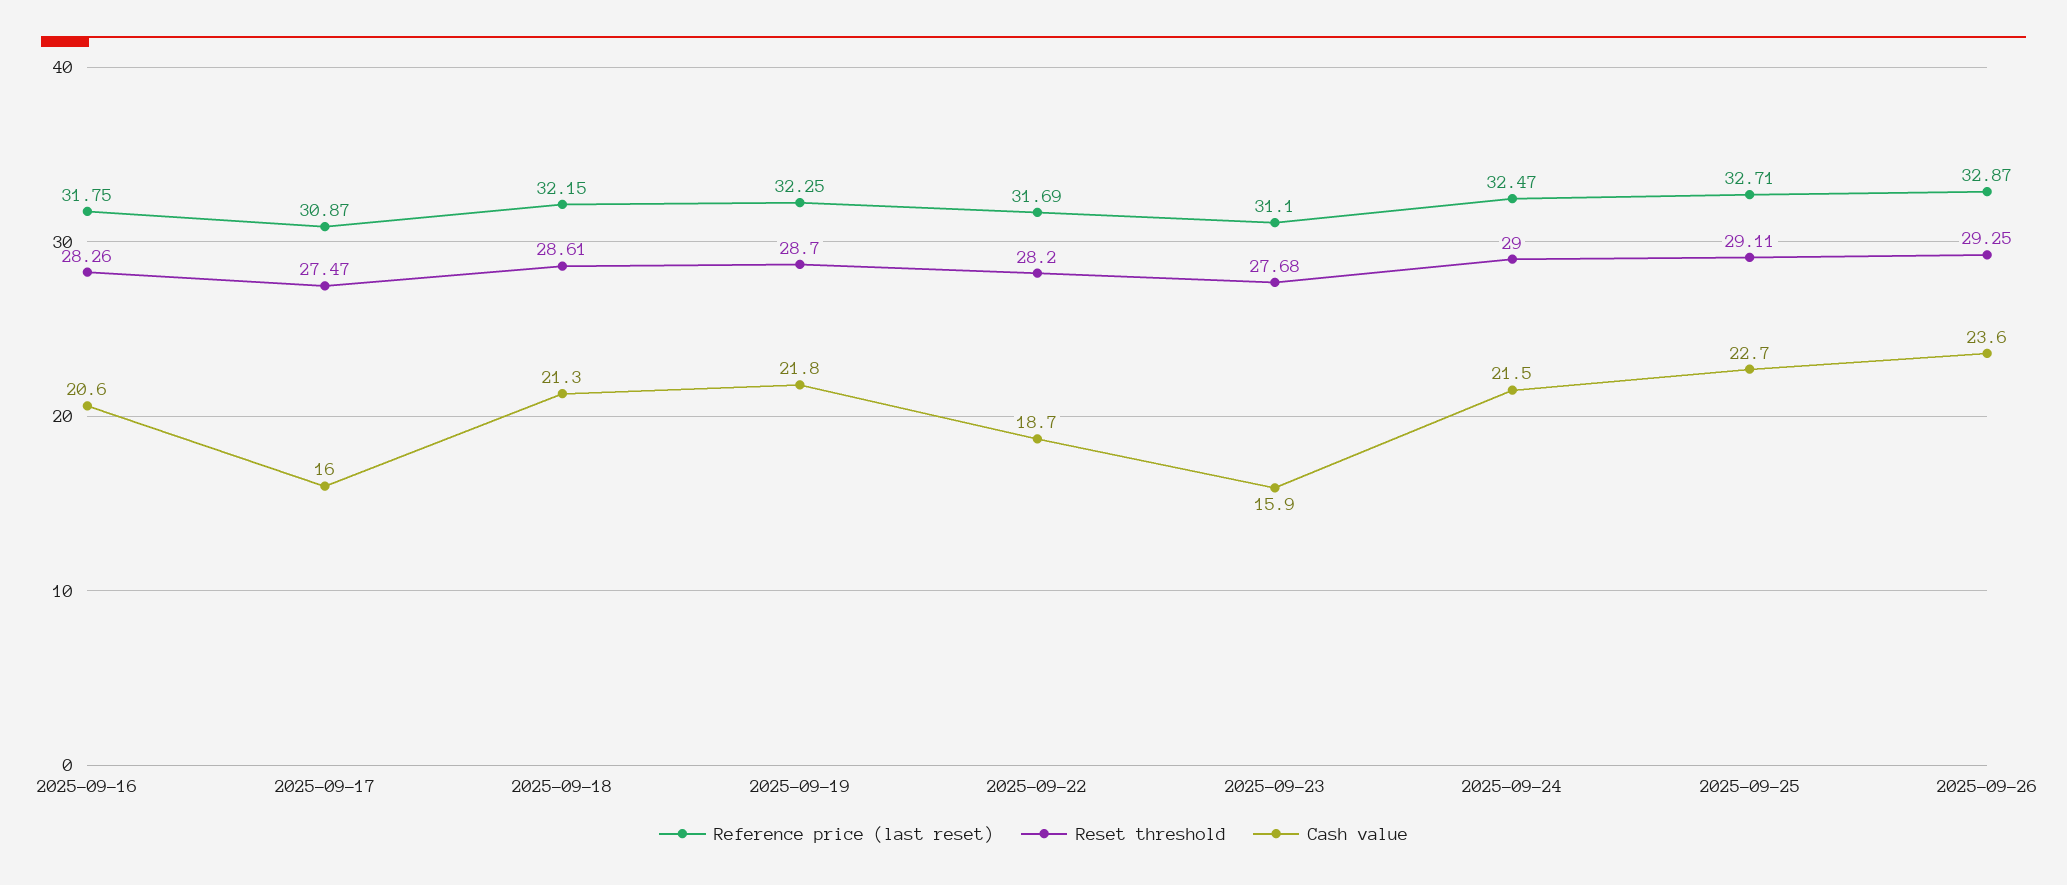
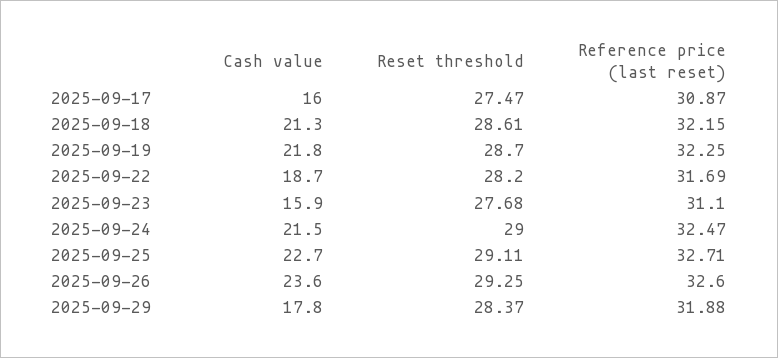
Reference price (last reset), 2025-09-16: 31.75 -> none
Reset threshold, 2025-09-16: 28.26 -> none
Cash value, 2025-09-16: 20.6 -> none
Reference price (last reset), 2025-09-26: 32.87 -> 32.6
Cash value, 2025-09-29: none -> 17.8
Reset threshold, 2025-09-29: none -> 28.37
Reference price (last reset), 2025-09-29: none -> 31.88

